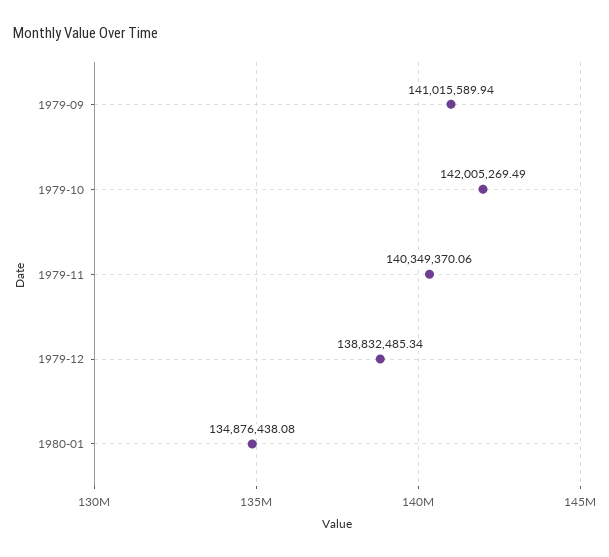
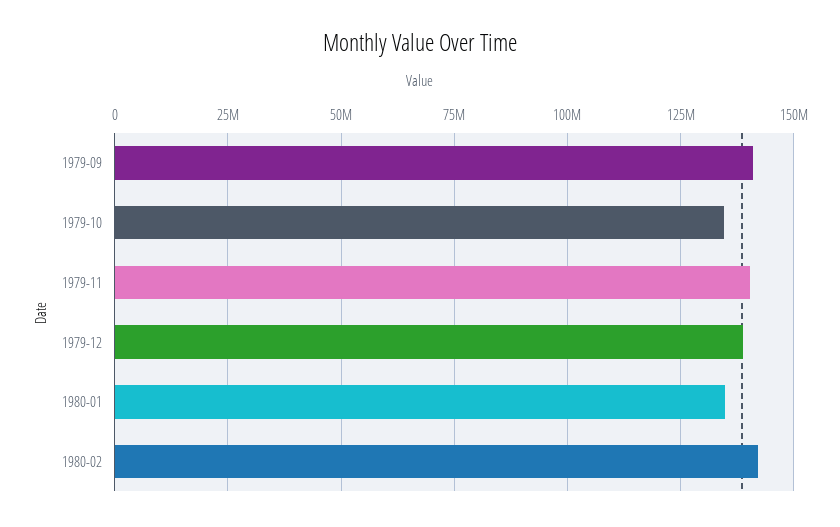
1979-10: 142005269.49 -> 135000000
1980-02: none -> 142500000

